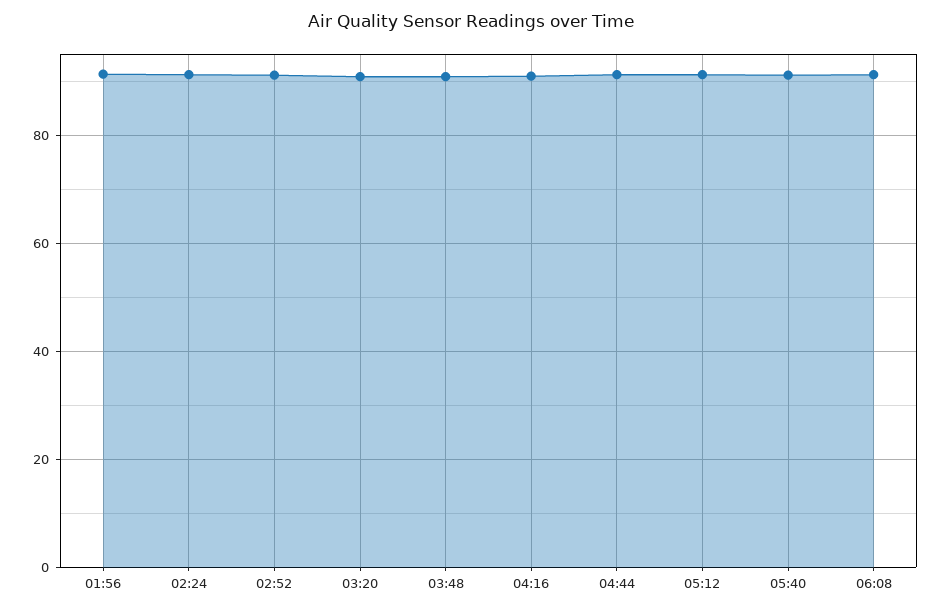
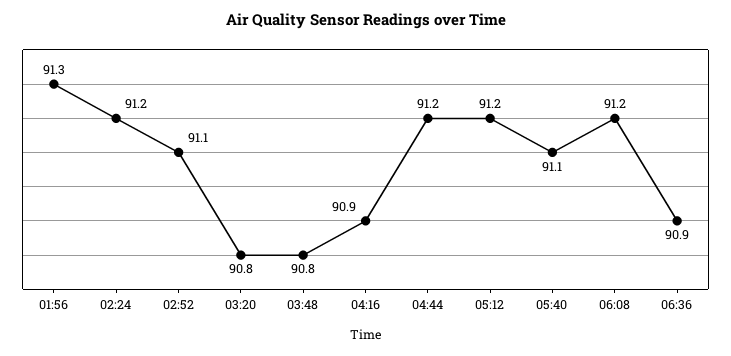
06:36: none -> 90.9

